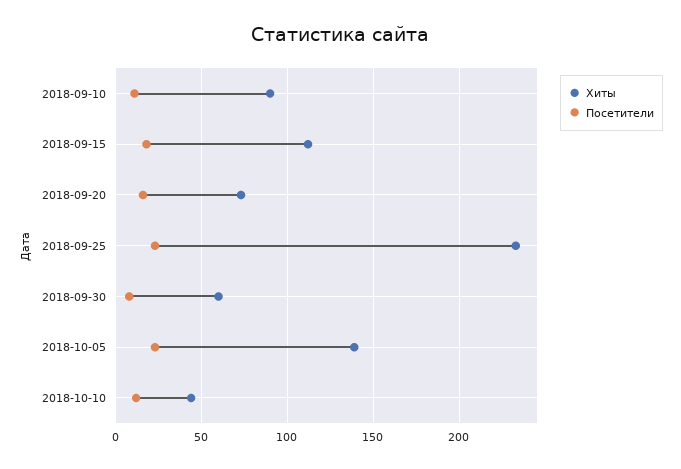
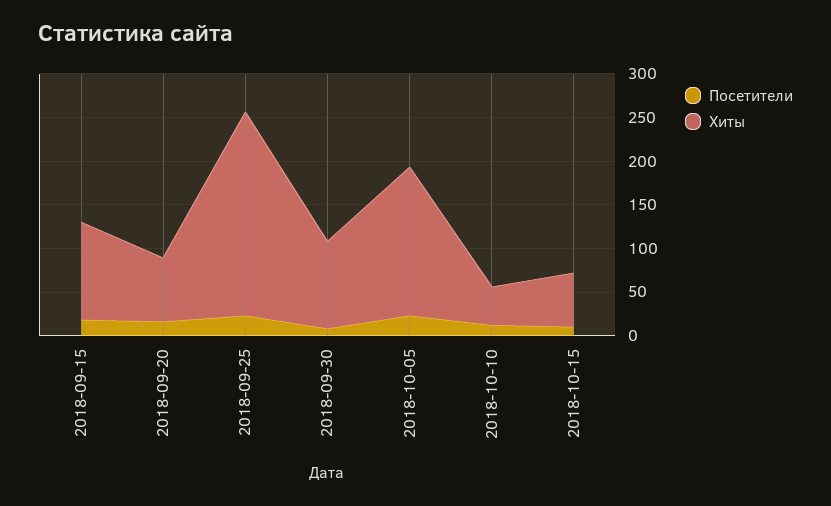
Хиты, 2018-09-10: 90 -> none
Посетители, 2018-09-10: 10 -> none
Хиты, 2018-09-30: 60 -> 100
Хиты, 2018-10-05: 140 -> 170
Посетители, 2018-10-15: none -> 10
Хиты, 2018-10-15: none -> 60

